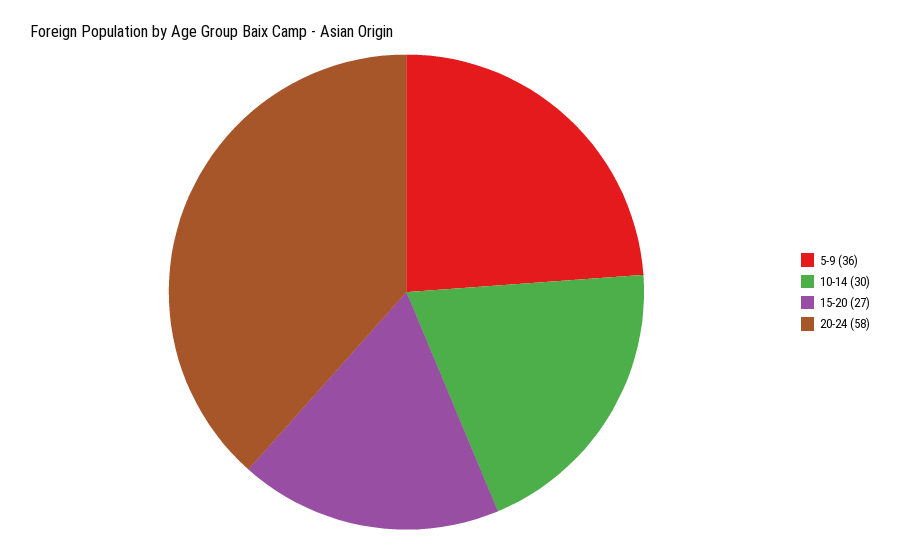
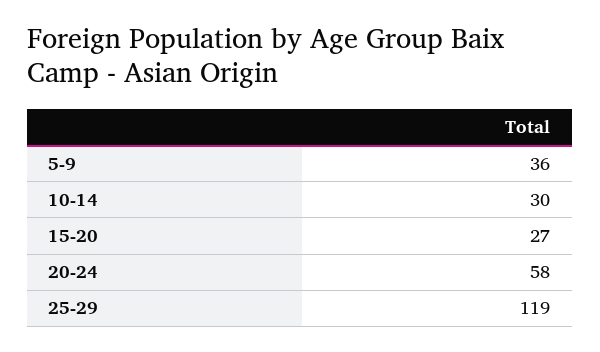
25-29: none -> 119

